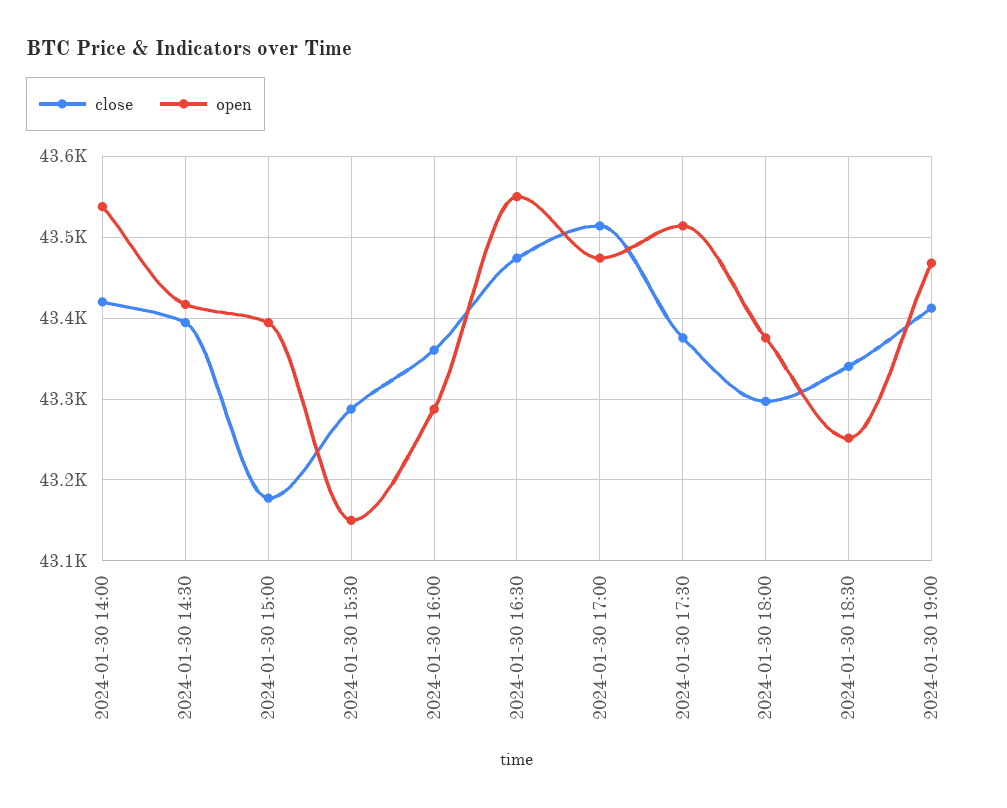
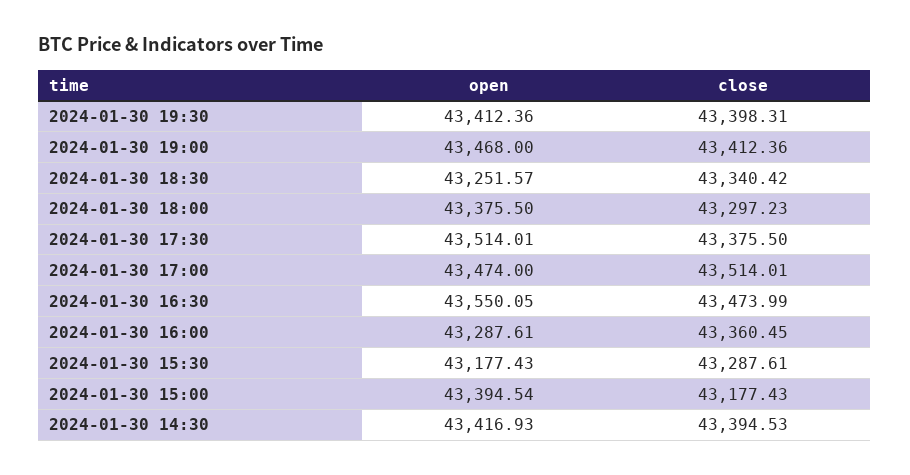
close, 2024-01-30 14:00: 43420 -> none
open, 2024-01-30 14:00: 43540 -> none
open, 2024-01-30 15:30: 43150 -> 43177.43
open, 2024-01-30 19:30: none -> 43412.36
close, 2024-01-30 19:30: none -> 43398.31

